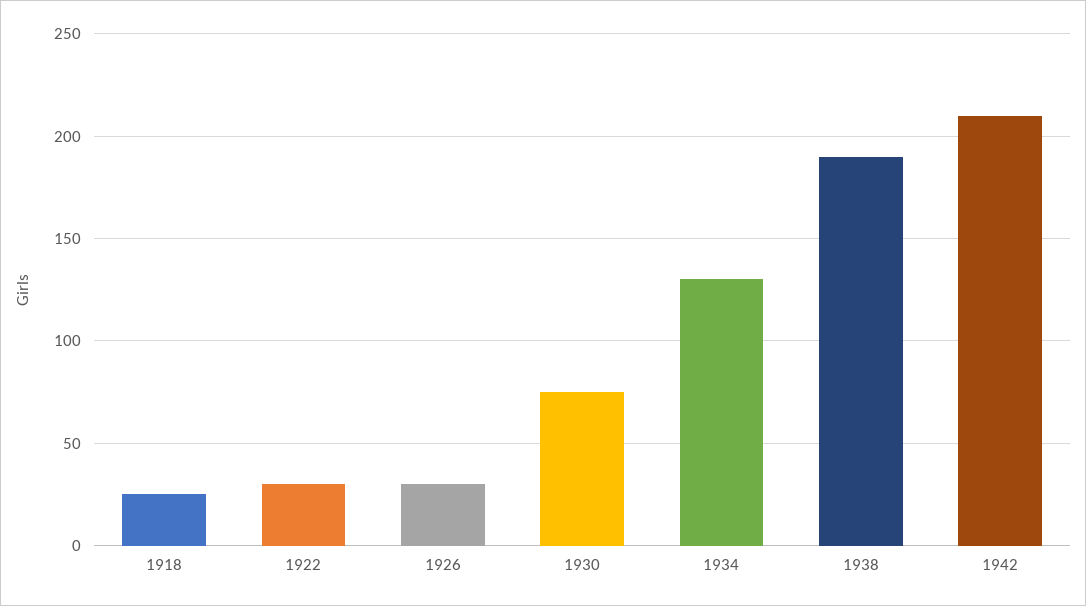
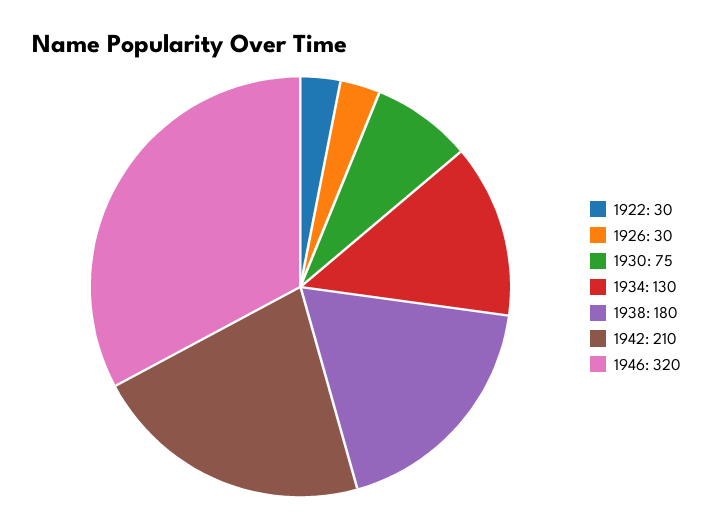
1918: 25 -> none
1938: 190 -> 180
1946: none -> 320

